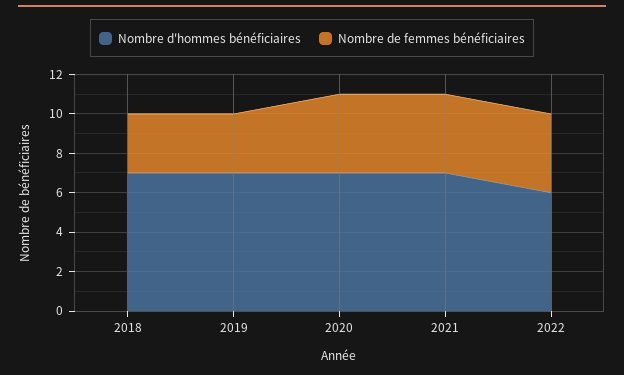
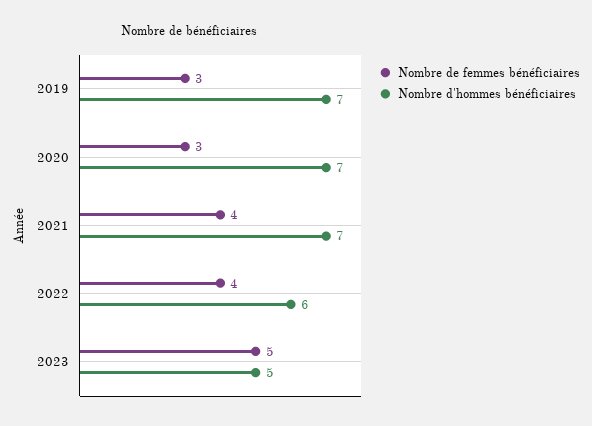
Nombre d'hommes bénéficiaires, 2018: 7 -> none
Nombre de femmes bénéficiaires, 2018: 3 -> none
Nombre de femmes bénéficiaires, 2020: 4 -> 3
Nombre de femmes bénéficiaires, 2023: none -> 5
Nombre d'hommes bénéficiaires, 2023: none -> 5

